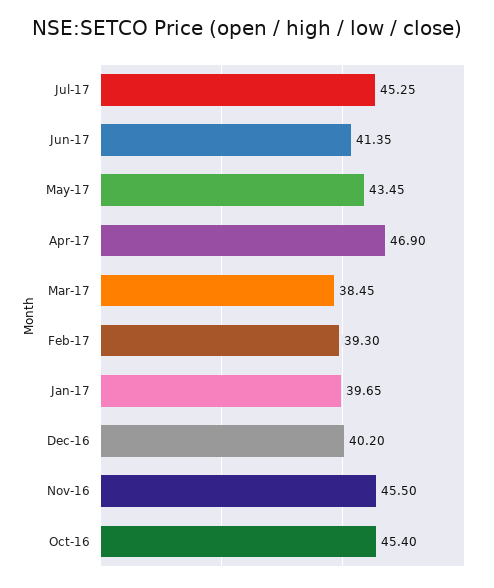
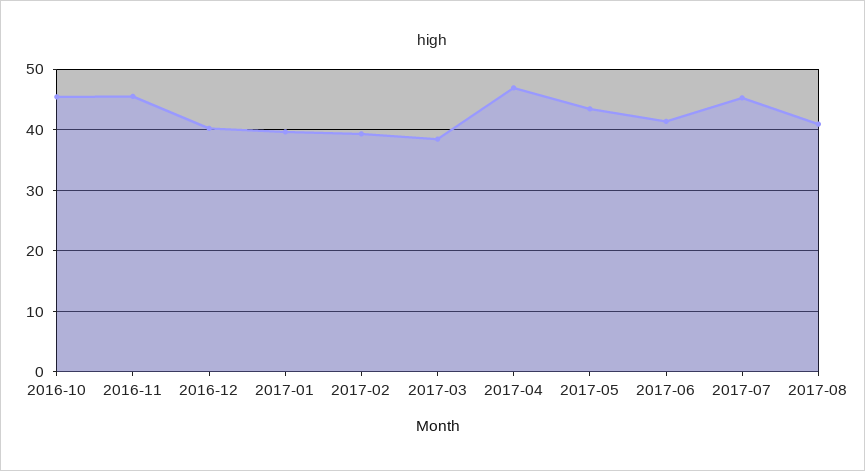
2017-08: none -> 41

